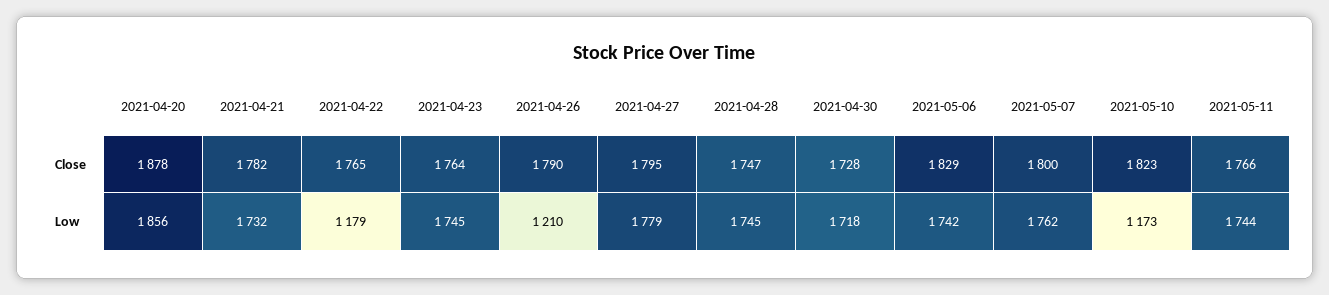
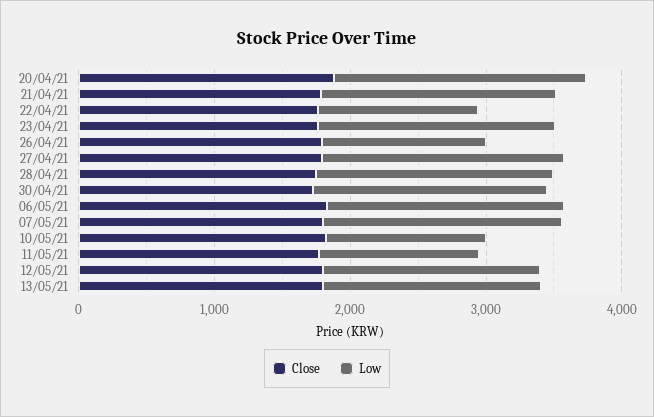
Low, 2021-05-11: 1744 -> 1200
Close, 12/05/21: none -> 1800
Low, 12/05/21: none -> 1600
Close, 13/05/21: none -> 1800
Low, 13/05/21: none -> 1600

